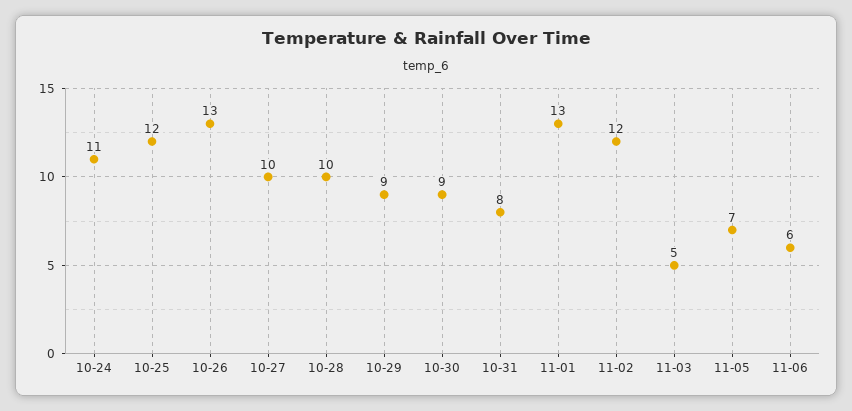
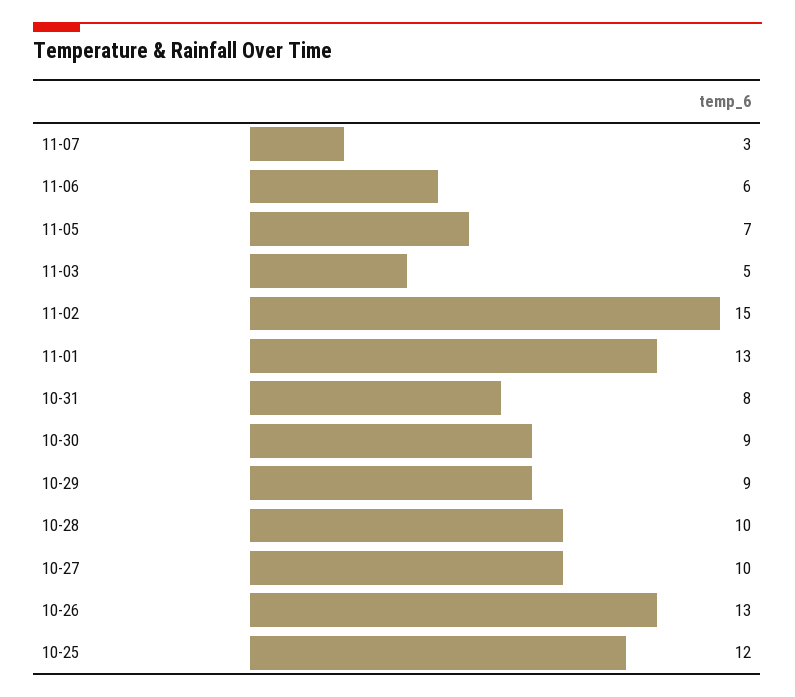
10-24: 11 -> none
11-02: 12 -> 15
11-07: none -> 3

